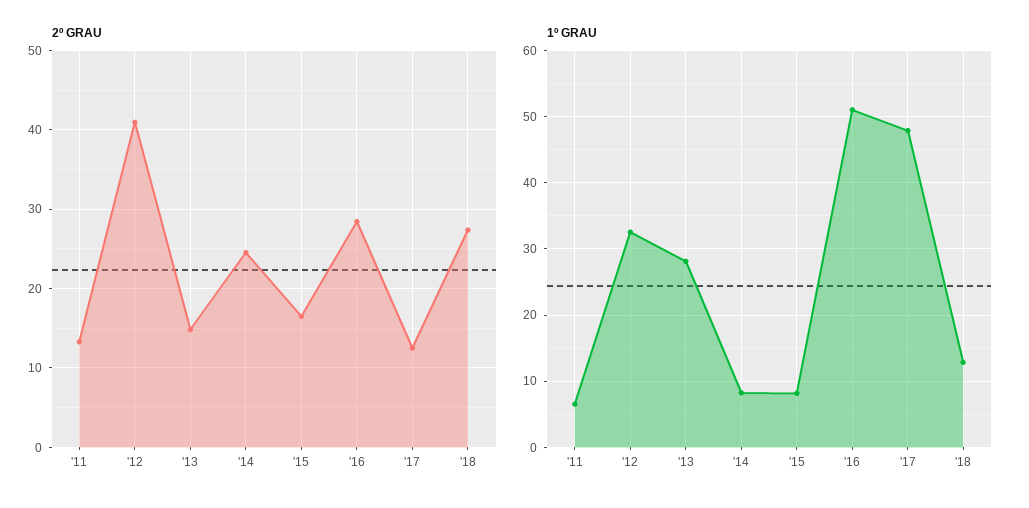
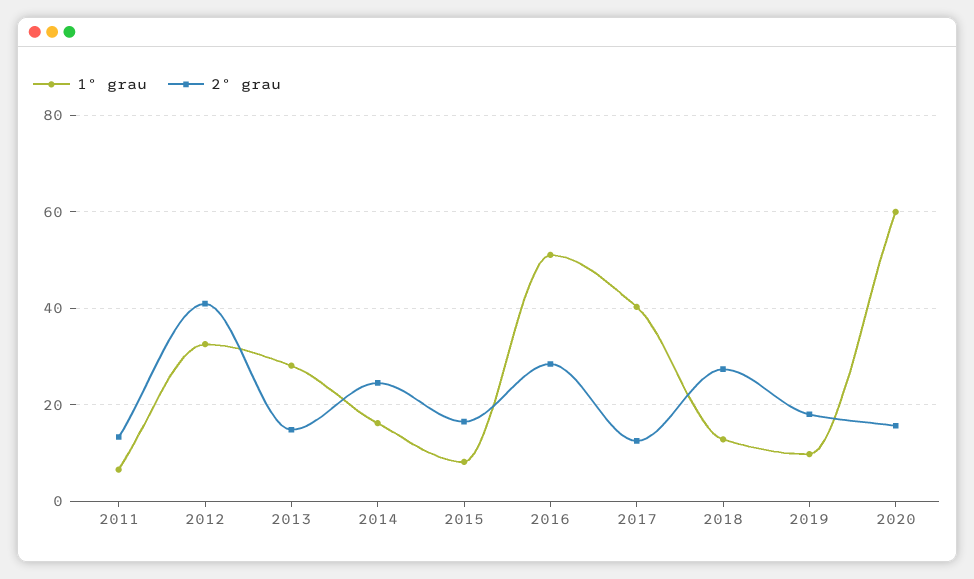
1º GRAU, '14: 8 -> 16
1º GRAU, '17: 48 -> 40
1º GRAU, 2019: none -> 10
2º GRAU, 2019: none -> 18
1º GRAU, 2020: none -> 60
2º GRAU, 2020: none -> 16

